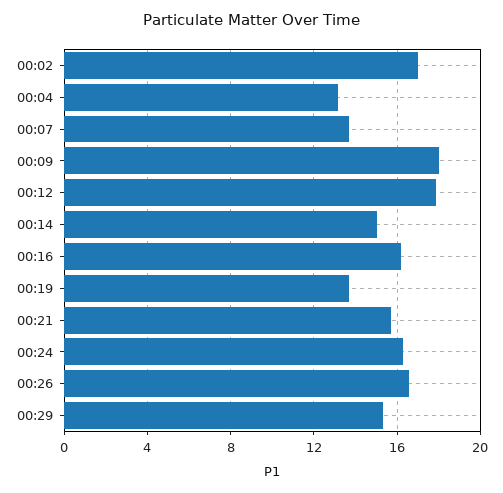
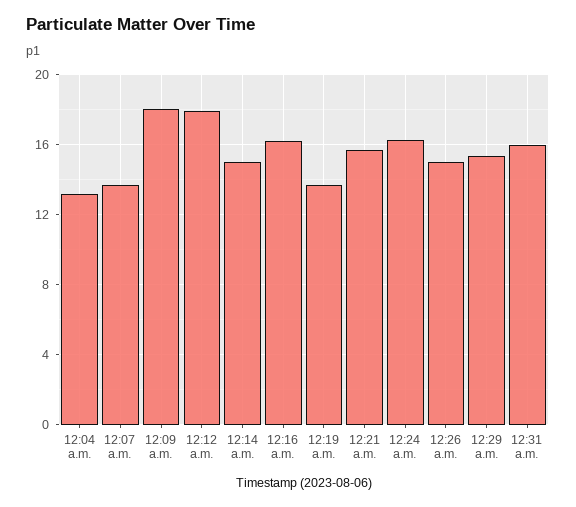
00:02: 17 -> none
00:26: 16.5 -> 15
12:31 a.m.: none -> 16

